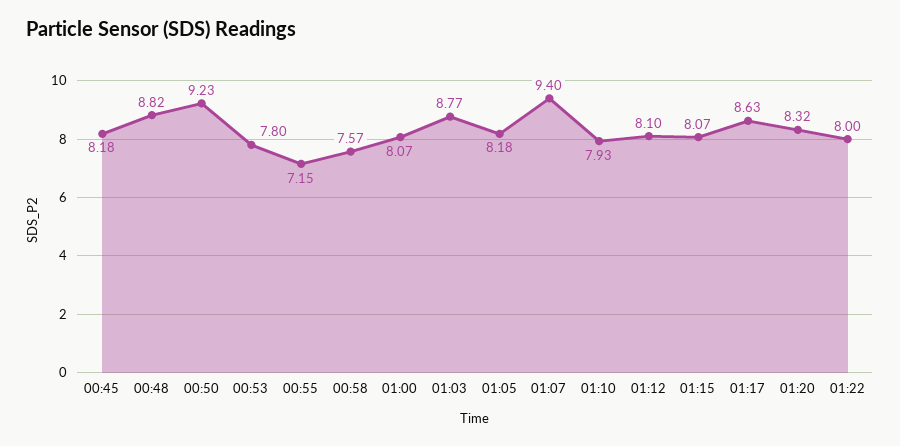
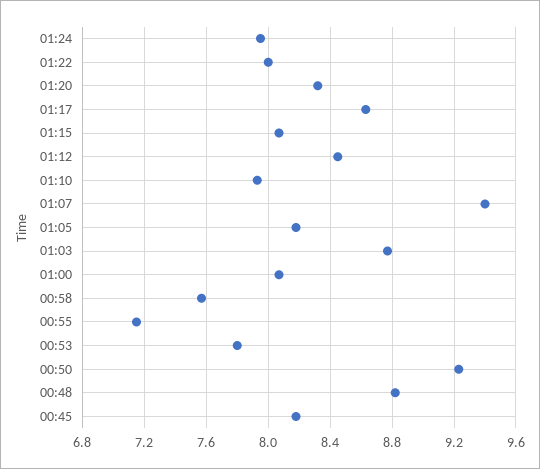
01:12: 8.1 -> 8.45
01:24: none -> 7.95

